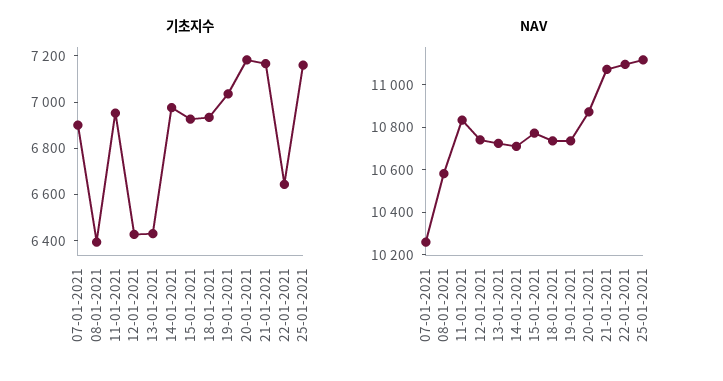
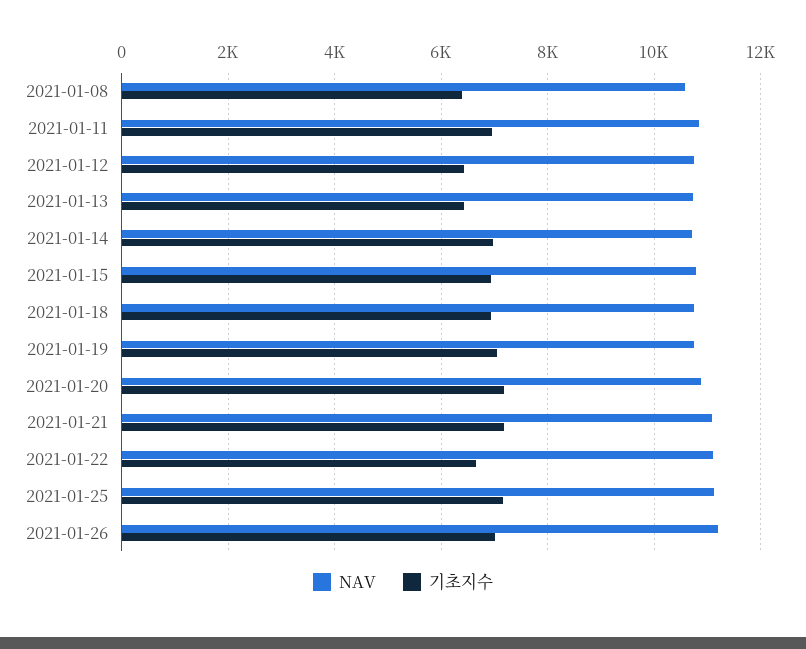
기초지수, 07-01-2021: 6900 -> none
NAV, 07-01-2021: 10250 -> none
NAV, 2021-01-26: none -> 11200
기초지수, 2021-01-26: none -> 7000

